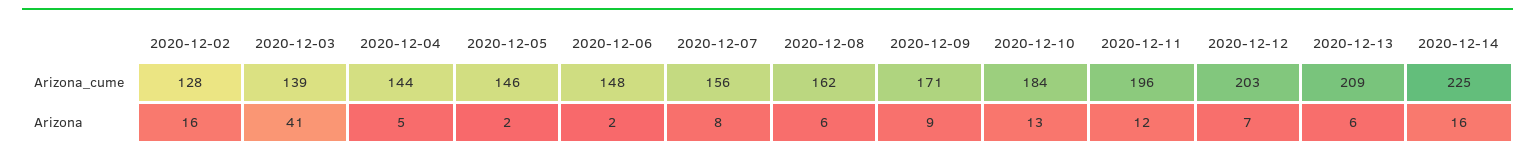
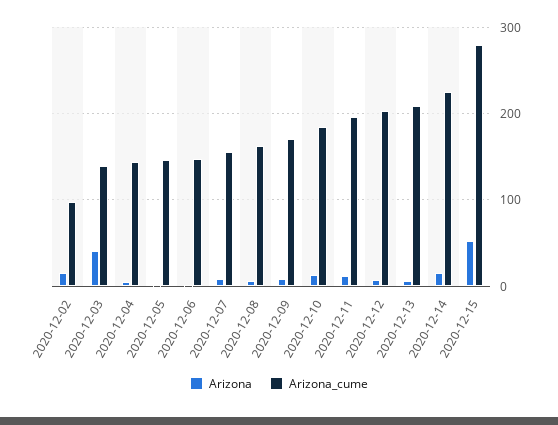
Arizona_cume, 2020-12-02: 128 -> 100
Arizona, 2020-12-15: none -> 50
Arizona_cume, 2020-12-15: none -> 280

